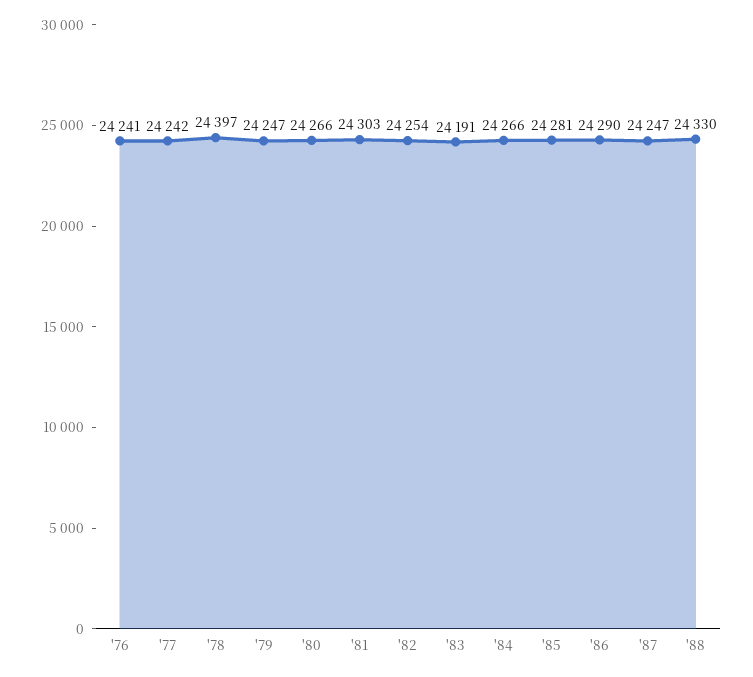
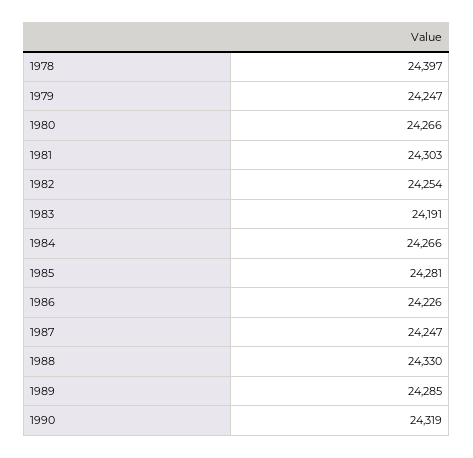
'76: 24241 -> none
'77: 24242 -> none
'86: 24290 -> 24226
1989: none -> 24285
1990: none -> 24319

